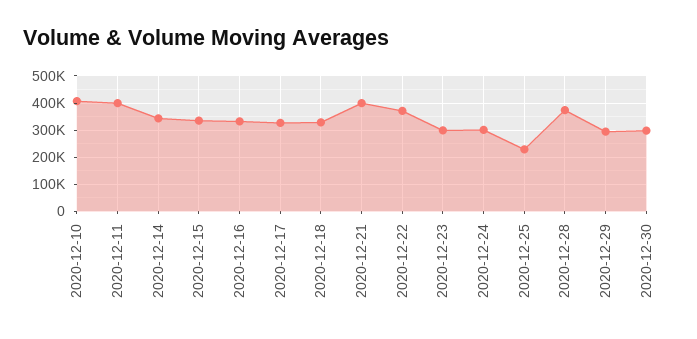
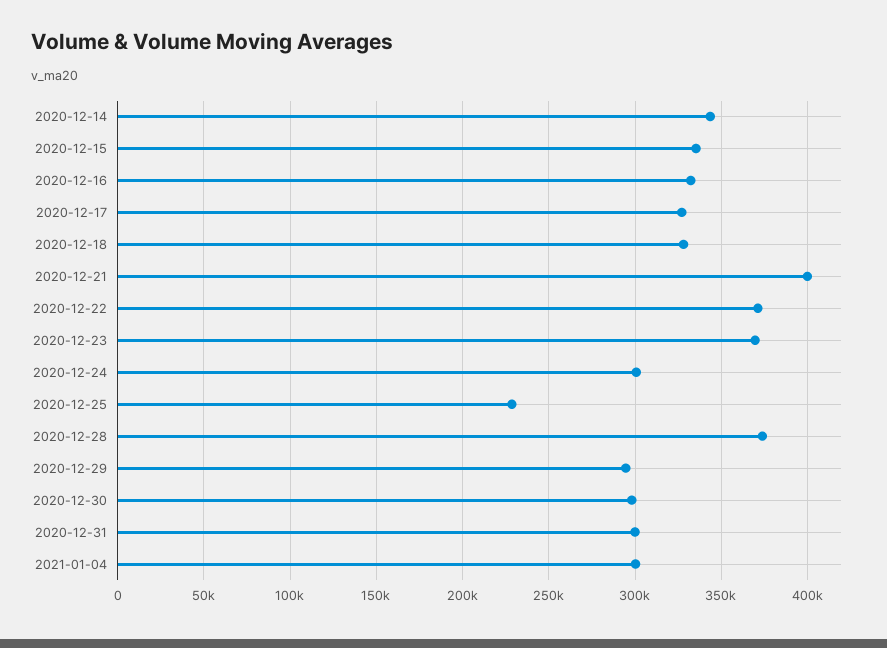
2020-12-10: 400000 -> none
2020-12-11: 400000 -> none
2020-12-23: 300000 -> 370000
2020-12-31: none -> 300000
2021-01-04: none -> 300000

